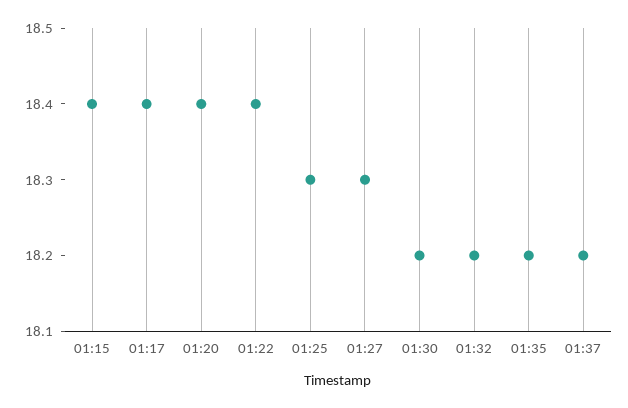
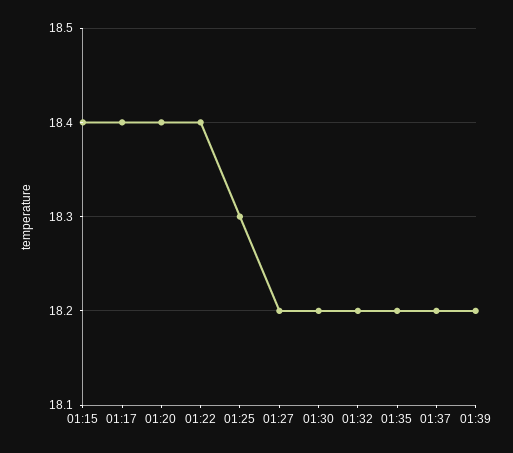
01:27: 18.3 -> 18.2
01:39: none -> 18.2

